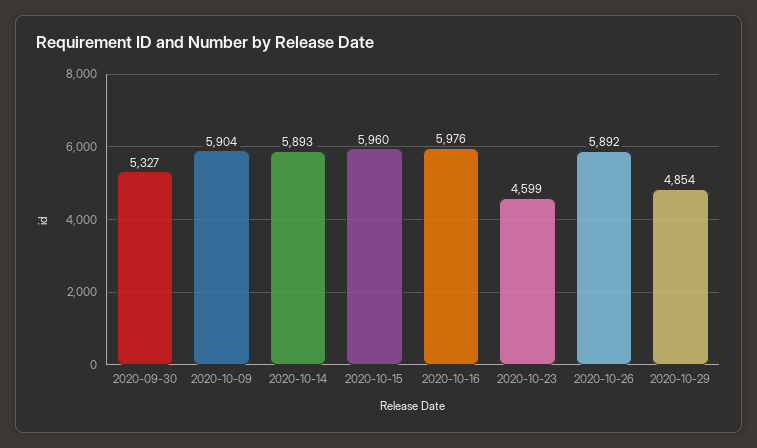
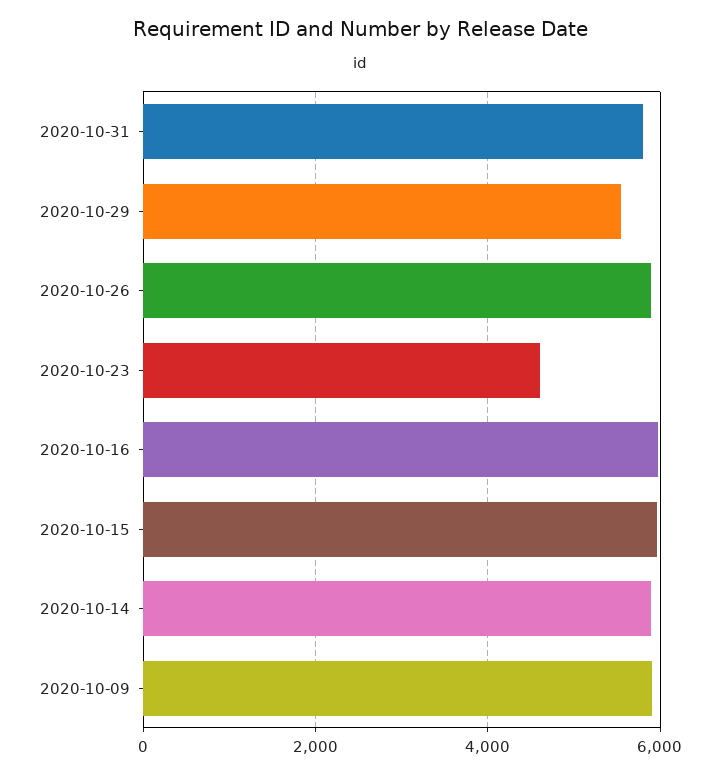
2020-09-30: 5327 -> none
2020-10-29: 4854 -> 5600
2020-10-31: none -> 5800

